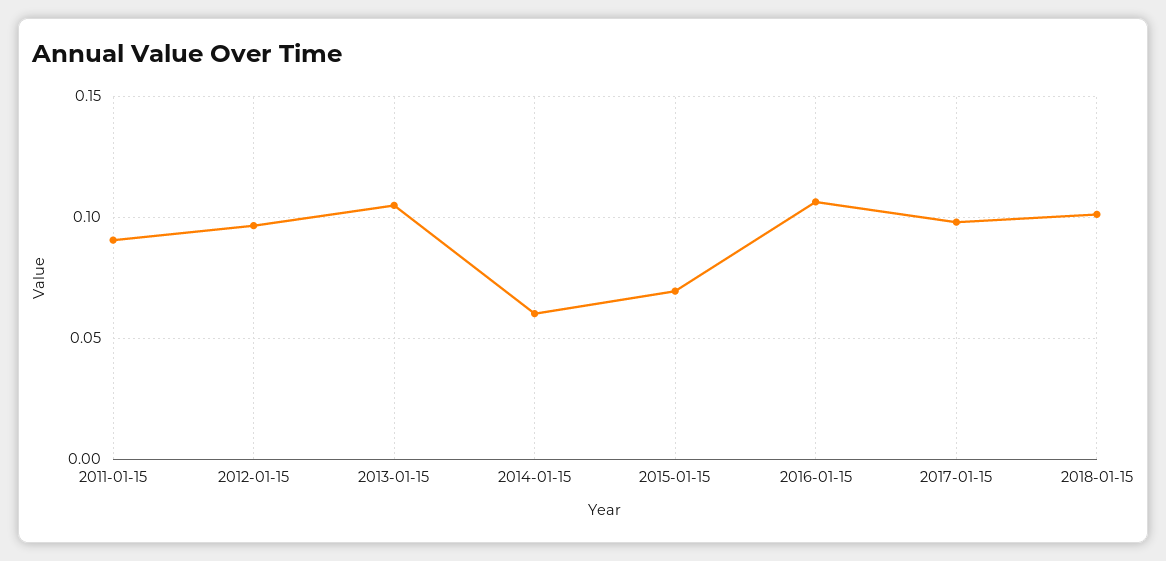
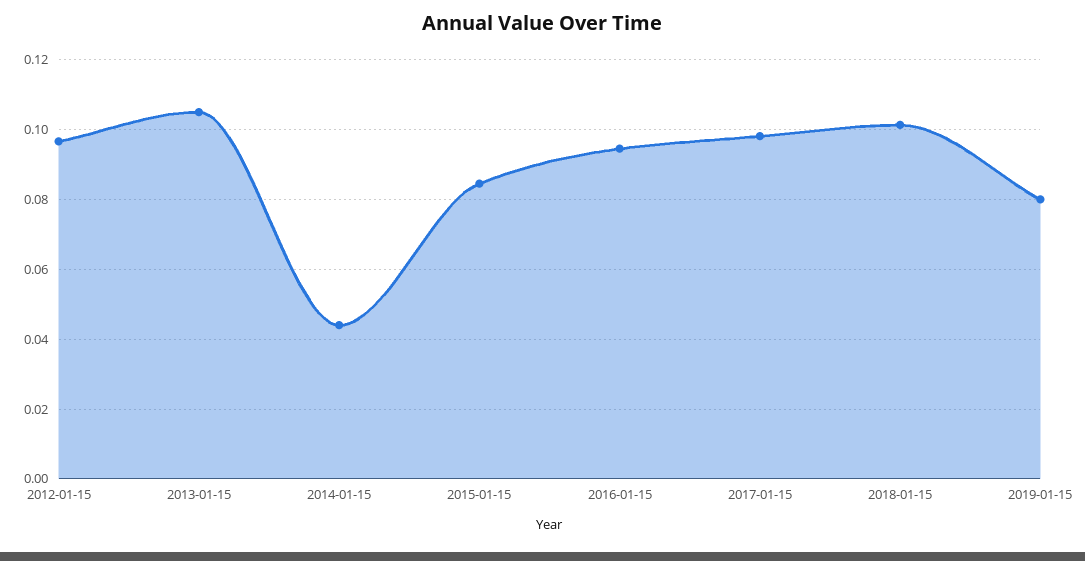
2011-01-15: 0.09 -> none
2014-01-15: 0.06 -> 0.044
2015-01-15: 0.07 -> 0.084
2016-01-15: 0.105 -> 0.094
2019-01-15: none -> 0.08

